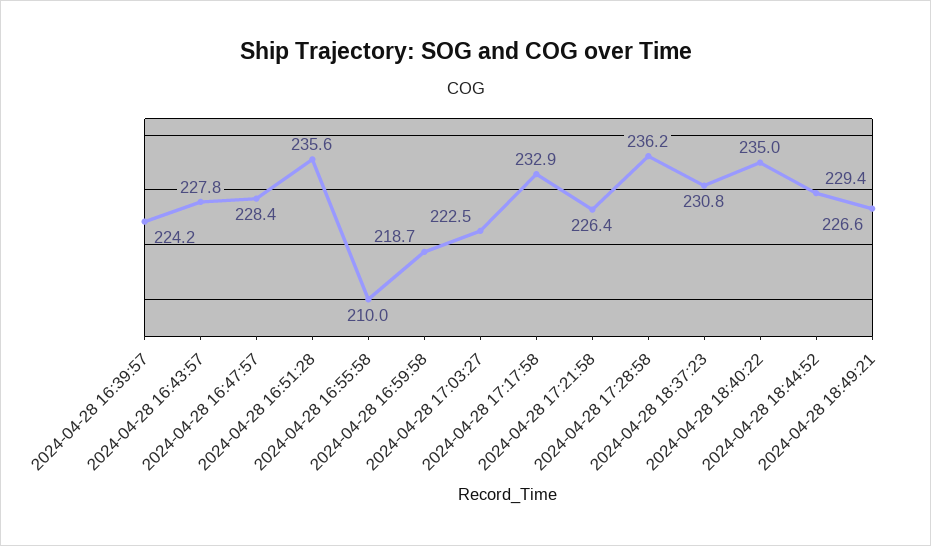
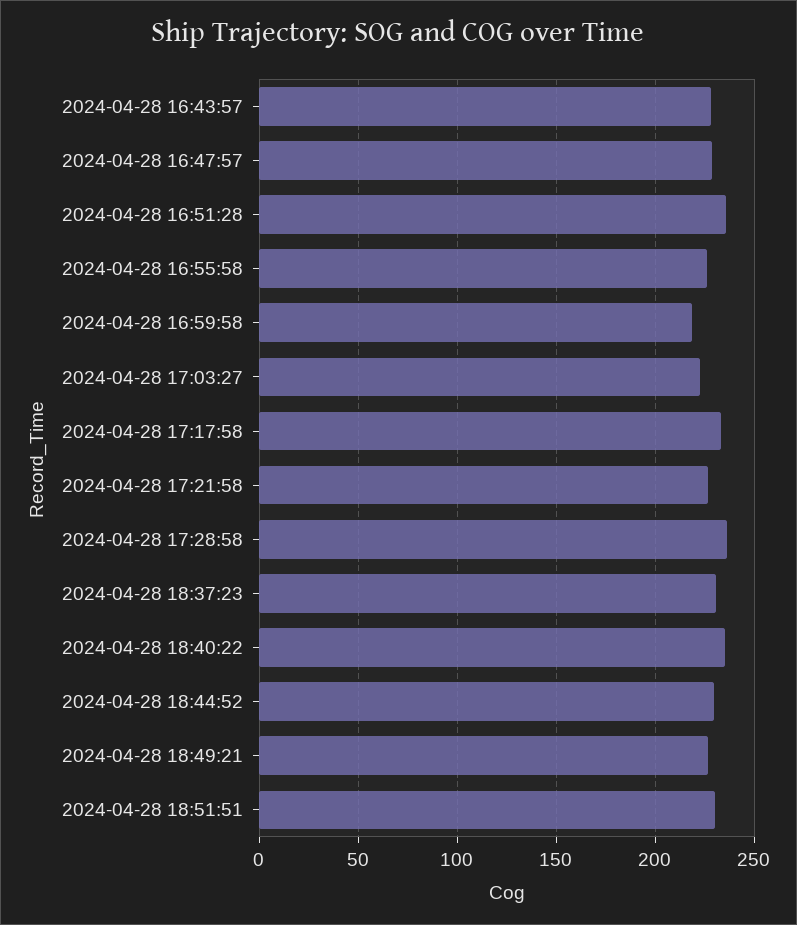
2024-04-28 16:39:57: 224.2 -> none
2024-04-28 16:55:58: 210 -> 225
2024-04-28 18:51:51: none -> 230

